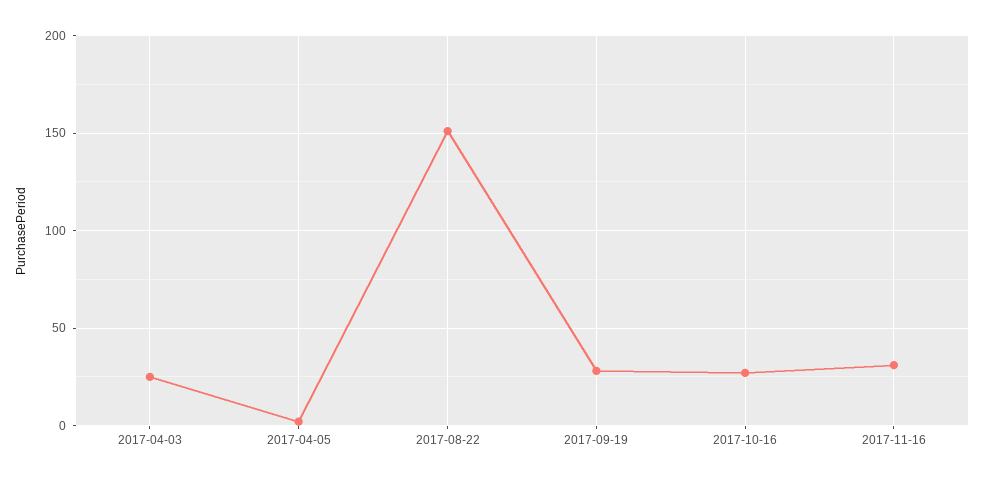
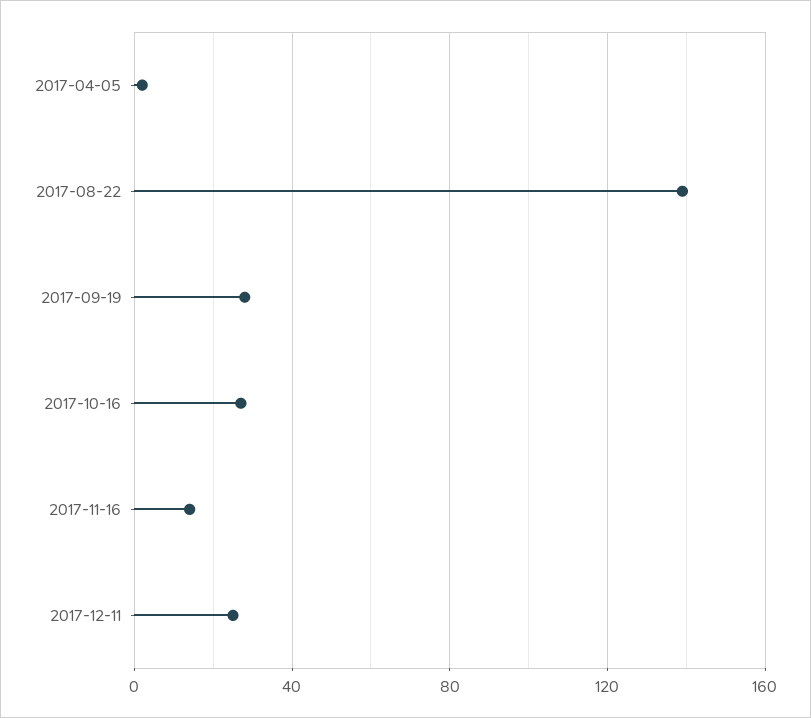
2017-04-03: 25 -> none
2017-08-22: 150 -> 140
2017-11-16: 30 -> 15
2017-12-11: none -> 25

